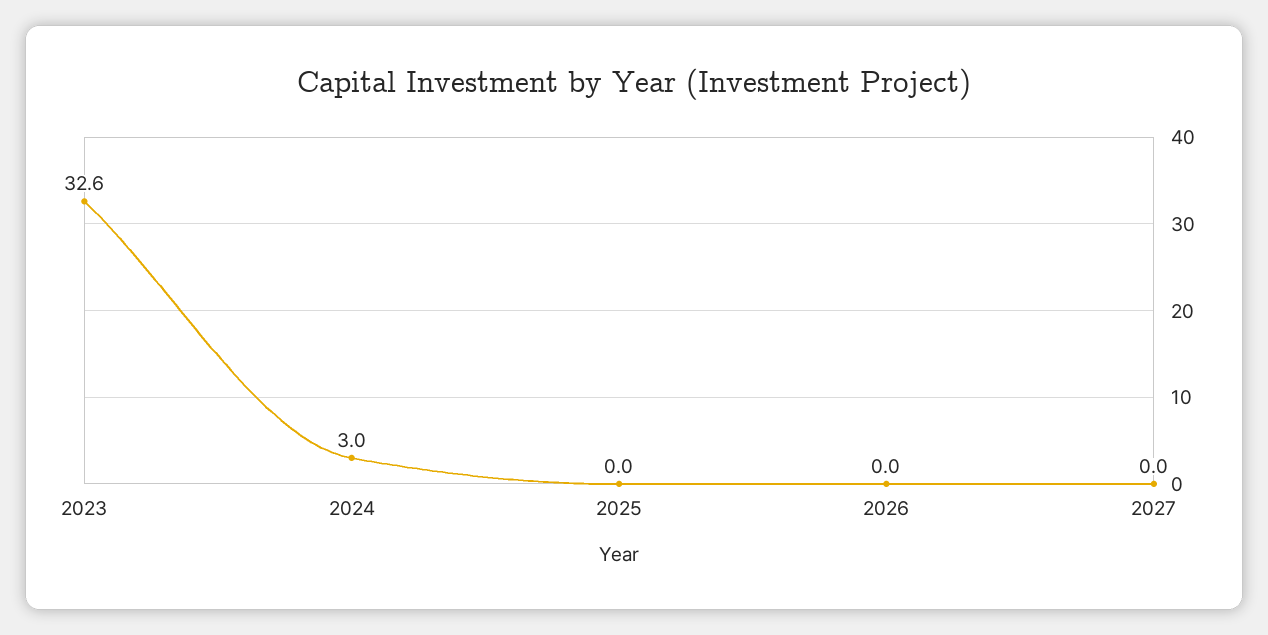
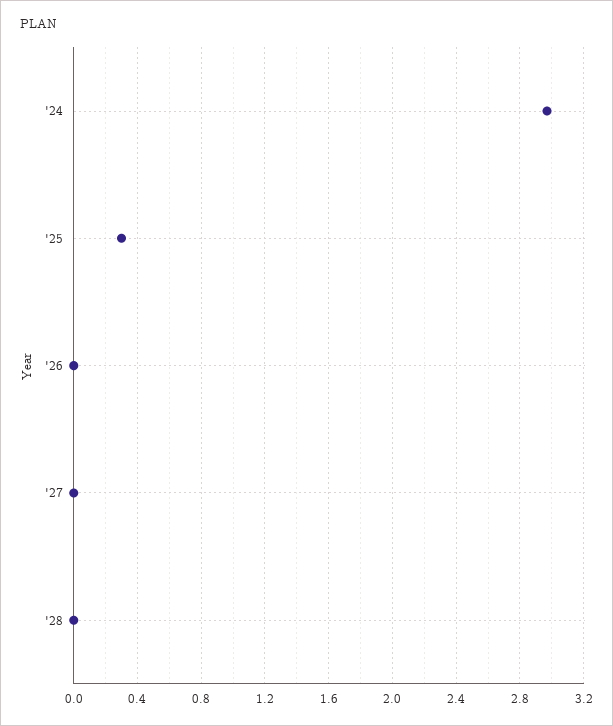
2023: 32.6 -> none
2025: 0 -> 0.3
'28: none -> 0

